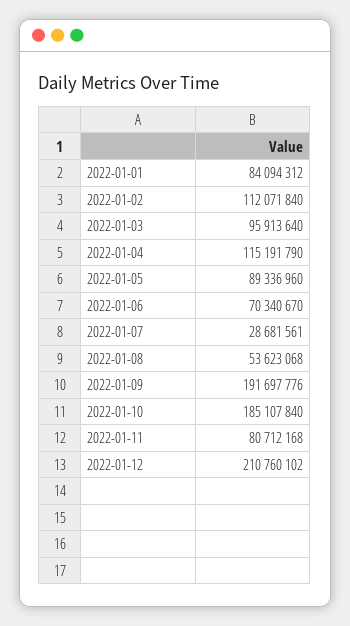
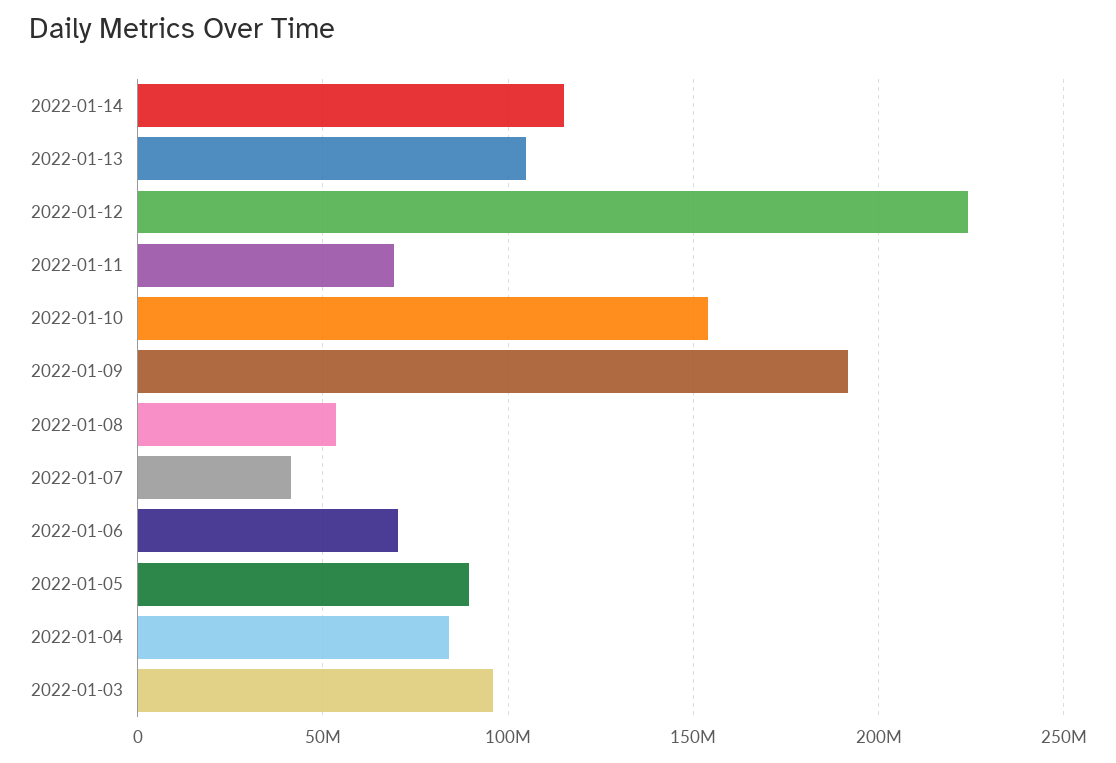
2022-01-01: 84094312 -> none
2022-01-02: 112071840 -> none
2022-01-04: 115191790 -> 85000000
2022-01-07: 28681561 -> 40000000
2022-01-10: 185107840 -> 155000000
2022-01-11: 80712168 -> 70000000
2022-01-12: 210760102 -> 225000000
2022-01-14: none -> 115000000
2022-01-13: none -> 105000000

